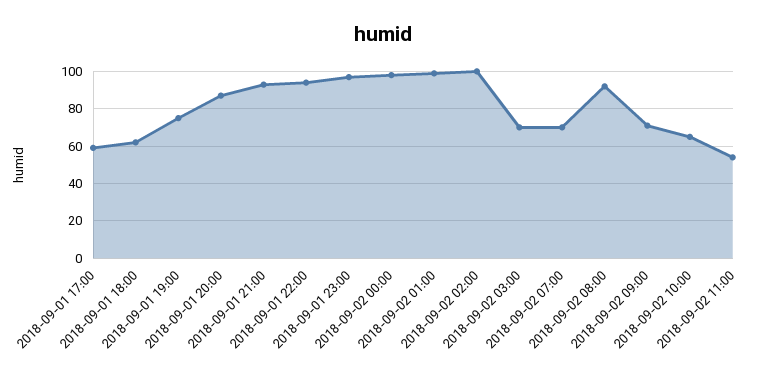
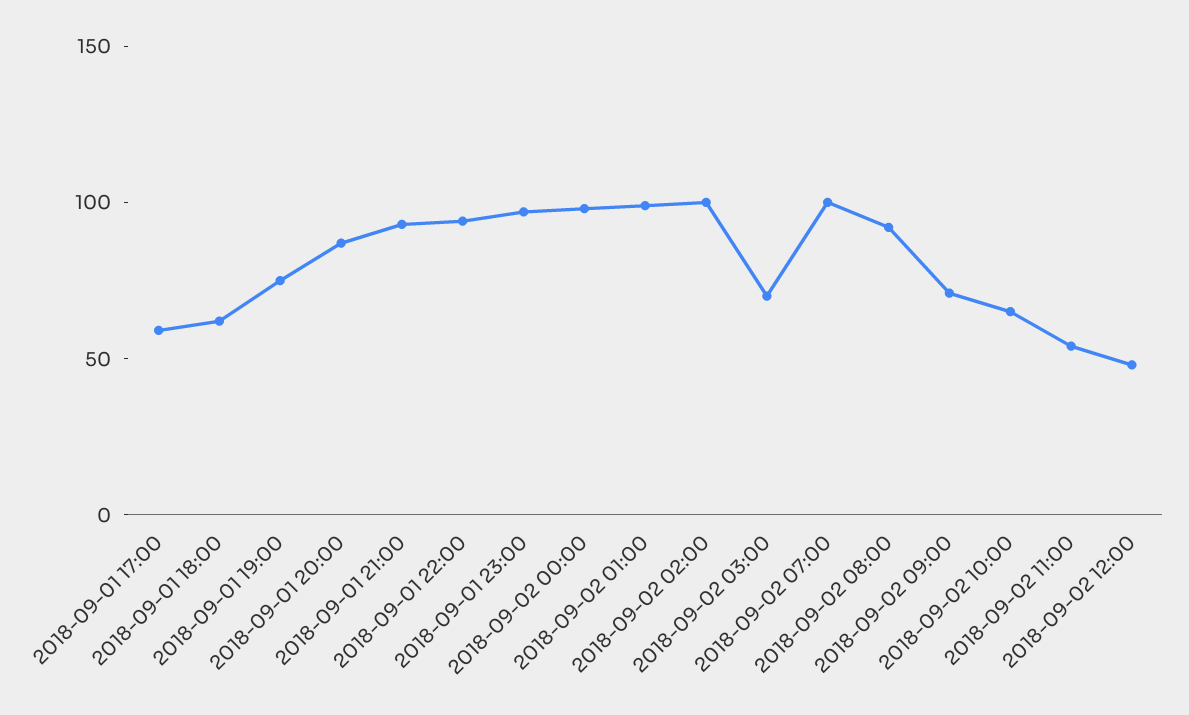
2018-09-02 07:00: 70 -> 100
2018-09-02 12:00: none -> 50

